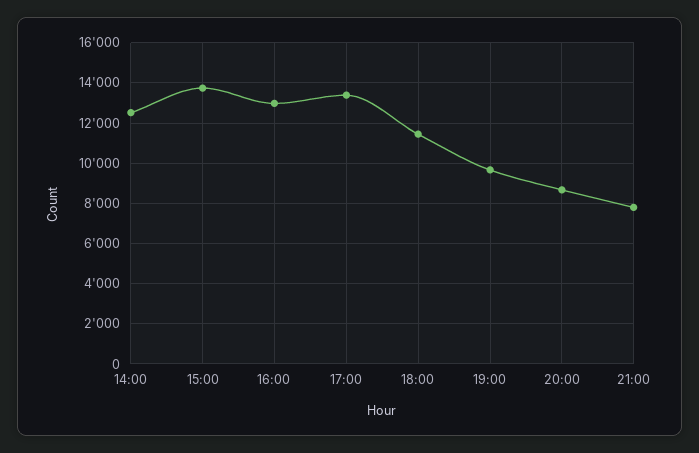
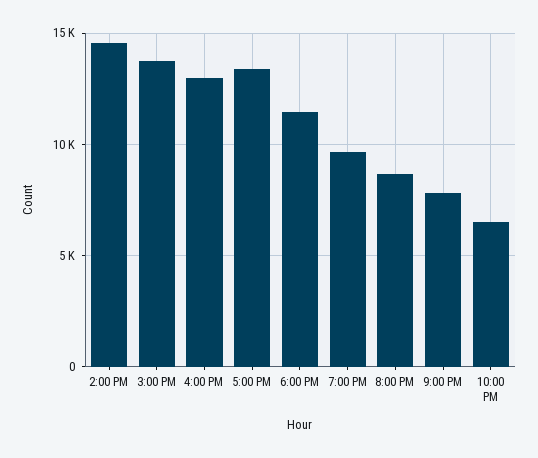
14:00: 12500 -> 14500
10:00 PM: none -> 6500

